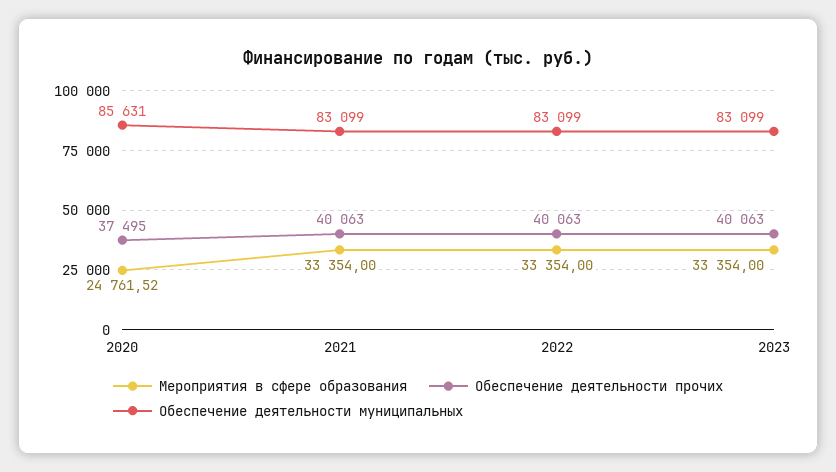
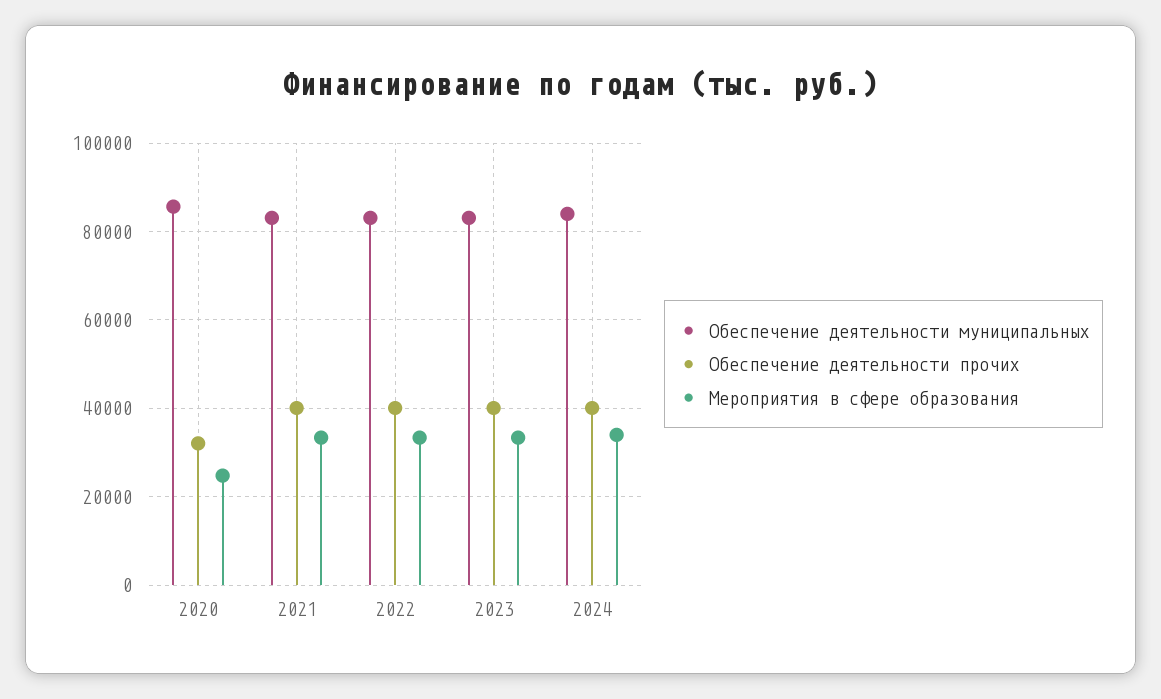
Обеспечение деятельности прочих, 2020: 37495 -> 32000
Обеспечение деятельности муниципальных, 2024: none -> 84000
Обеспечение деятельности прочих, 2024: none -> 40000
Мероприятия в сфере образования, 2024: none -> 34000

